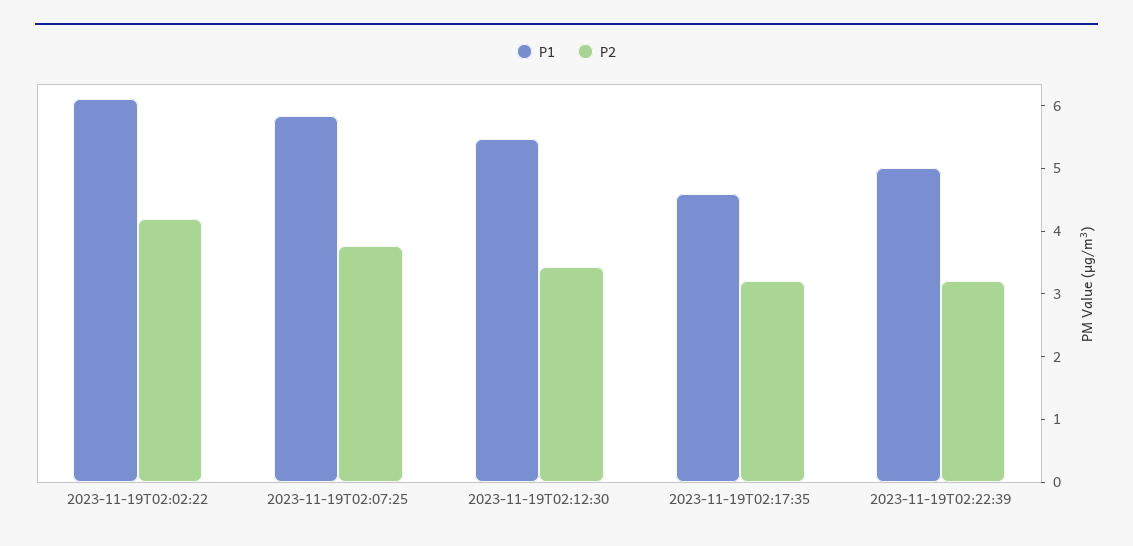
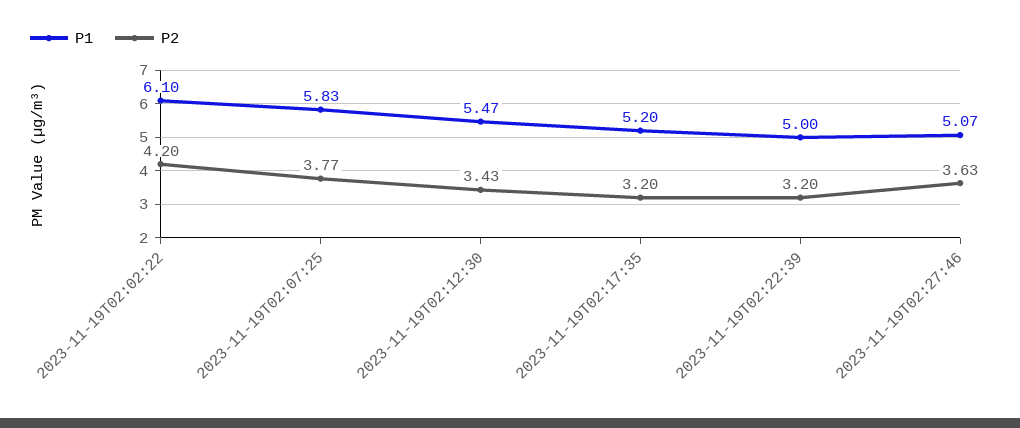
P1, 2023-11-19T02:17:35: 4.6 -> 5.2
P1, 2023-11-19T02:27:46: none -> 5.07
P2, 2023-11-19T02:27:46: none -> 3.63

